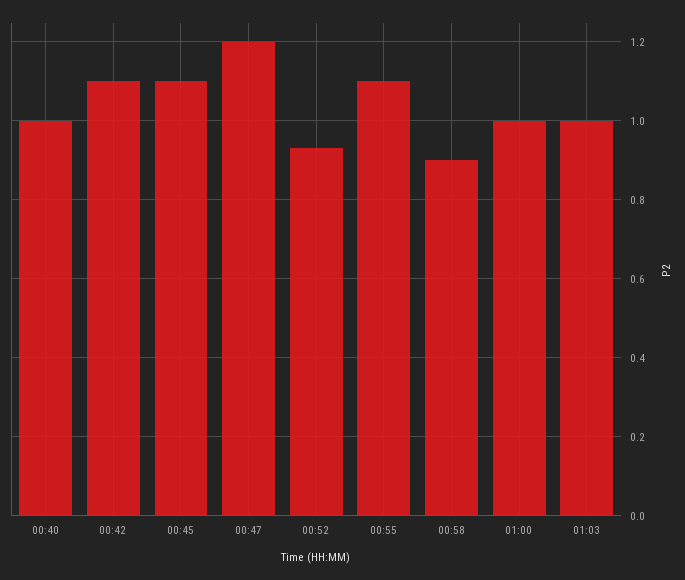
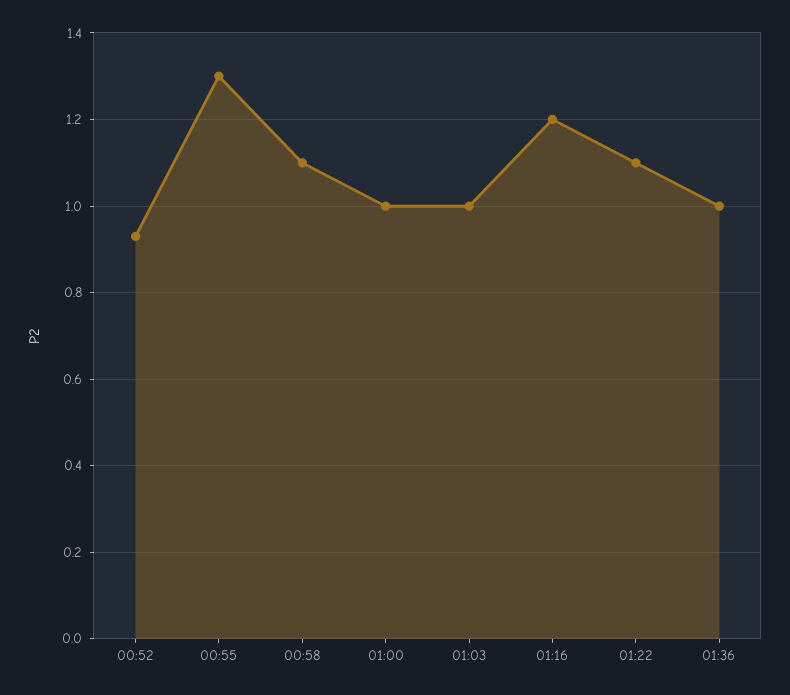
00:40: 1 -> none
00:42: 1.1 -> none
00:45: 1.1 -> none
00:47: 1.2 -> none
00:55: 1.1 -> 1.3
00:58: 0.9 -> 1.1
01:16: none -> 1.2
01:22: none -> 1.1
01:36: none -> 1

